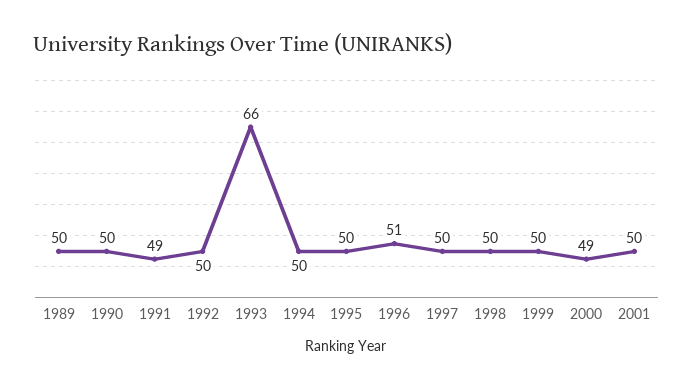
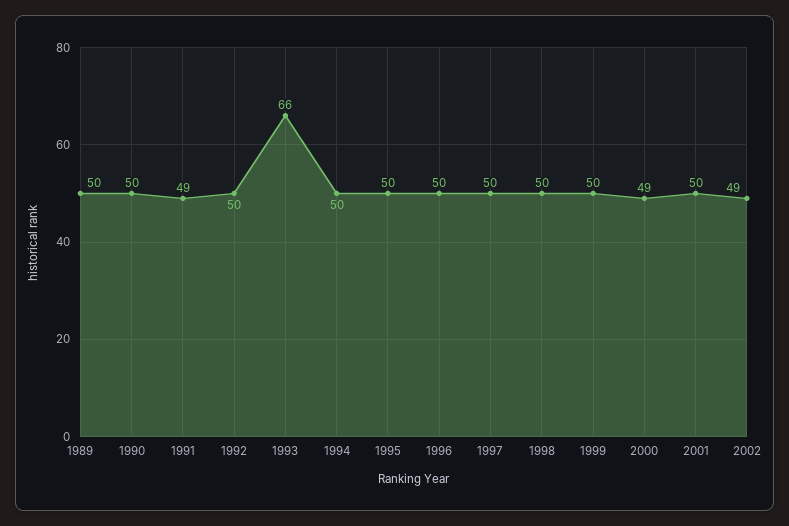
1996: 51 -> 50
2002: none -> 49

